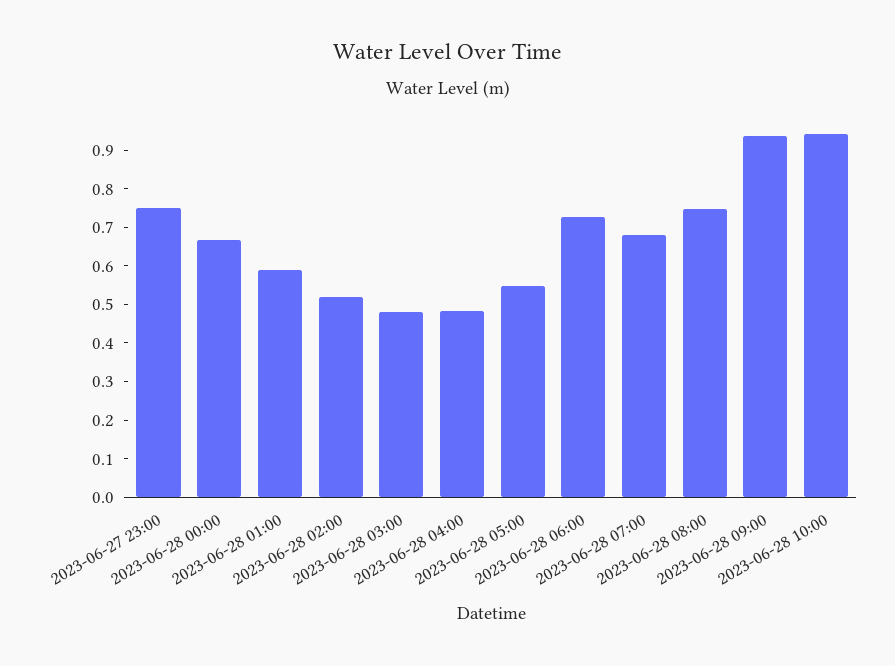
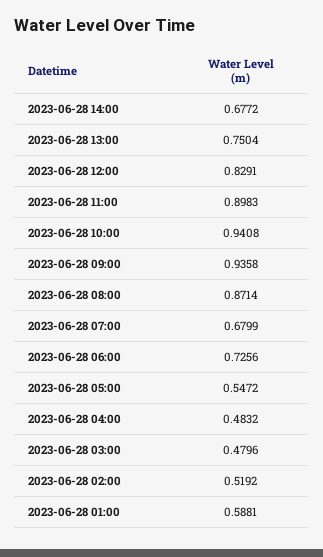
2023-06-27 23:00: 0.75 -> none
2023-06-28 00:00: 0.675 -> none
2023-06-28 08:00: 0.75 -> 0.8714
2023-06-28 14:00: none -> 0.6772
2023-06-28 13:00: none -> 0.7504
2023-06-28 12:00: none -> 0.8291
2023-06-28 11:00: none -> 0.8983

